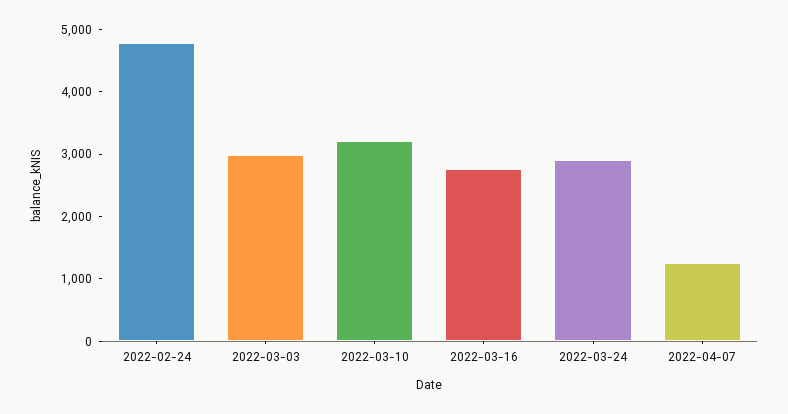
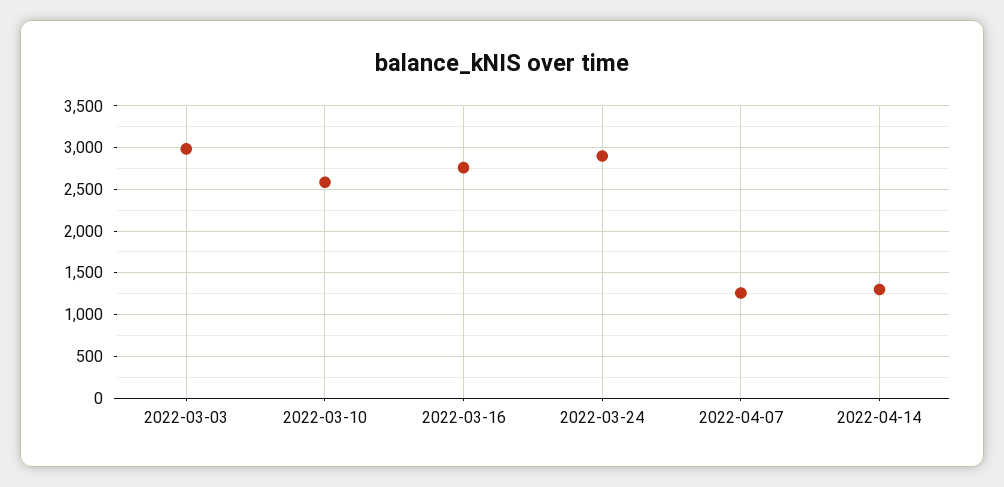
2022-02-24: 4800 -> none
2022-03-10: 3200 -> 2600
2022-04-14: none -> 1300

